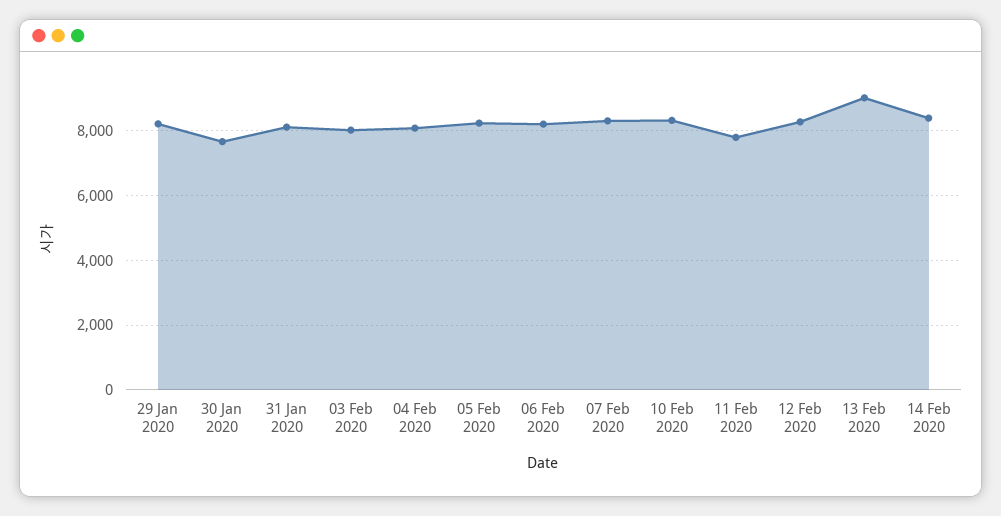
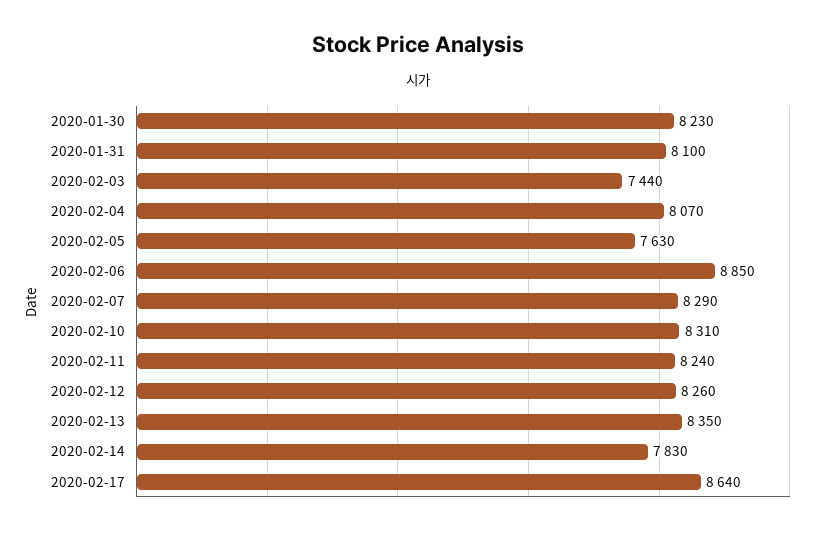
29 Jan 2020: 8200 -> none
30 Jan 2020: 7600 -> 8230
03 Feb 2020: 8000 -> 7440
05 Feb 2020: 8200 -> 7630
06 Feb 2020: 8200 -> 8850
11 Feb 2020: 7800 -> 8240
13 Feb 2020: 9000 -> 8350
14 Feb 2020: 8400 -> 7830
2020-02-17: none -> 8640

